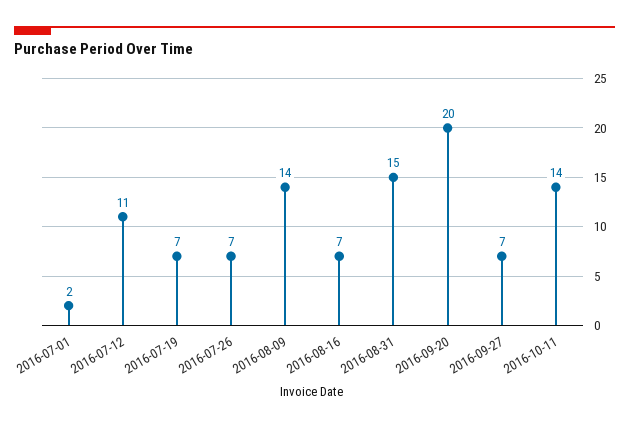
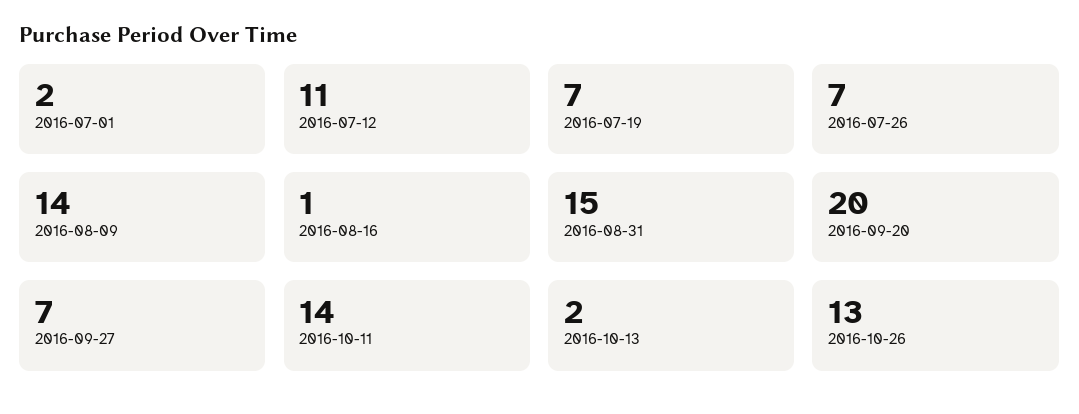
2016-08-16: 7 -> 1
2016-10-13: none -> 2
2016-10-26: none -> 13

